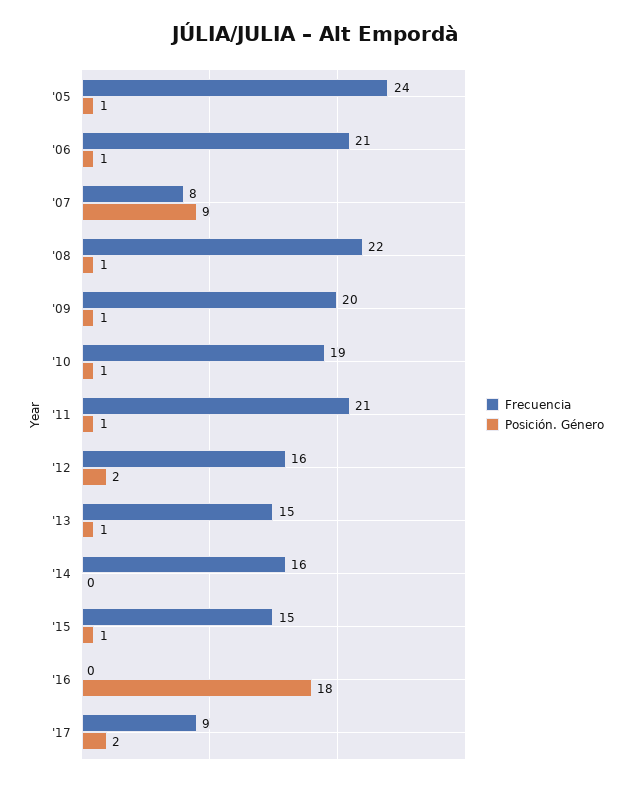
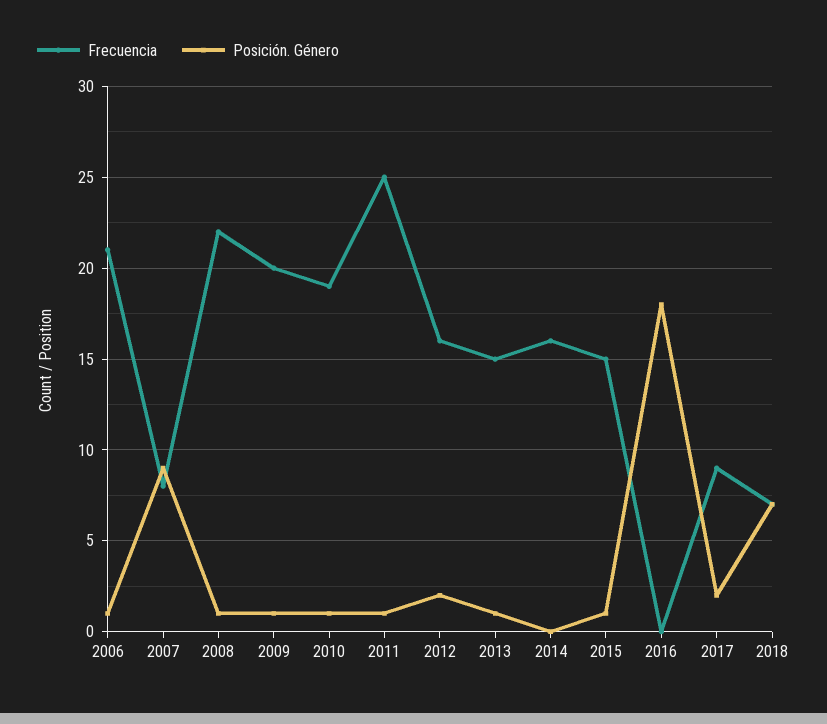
Frecuencia, '05: 24 -> none
Posición. Género, '05: 1 -> none
Frecuencia, '11: 21 -> 25
Frecuencia, 2018: none -> 7
Posición. Género, 2018: none -> 7

